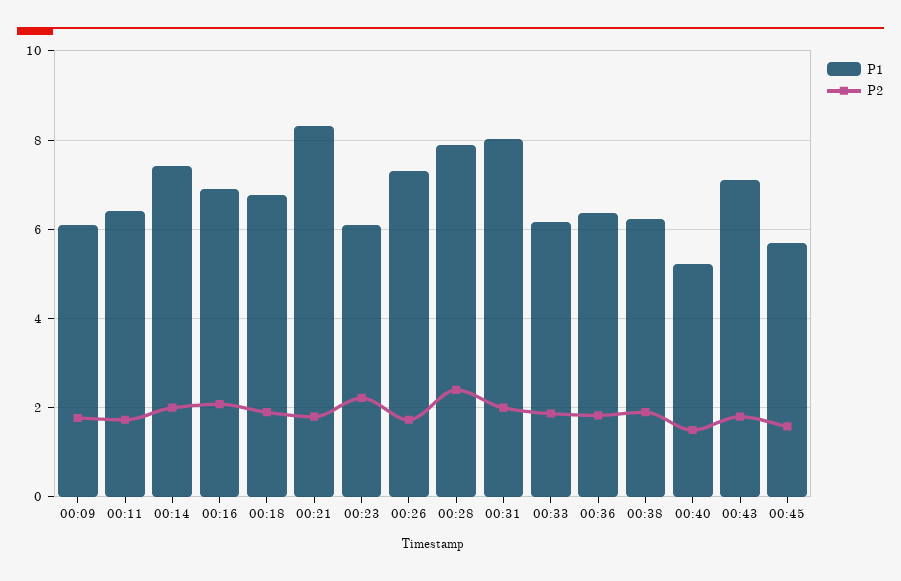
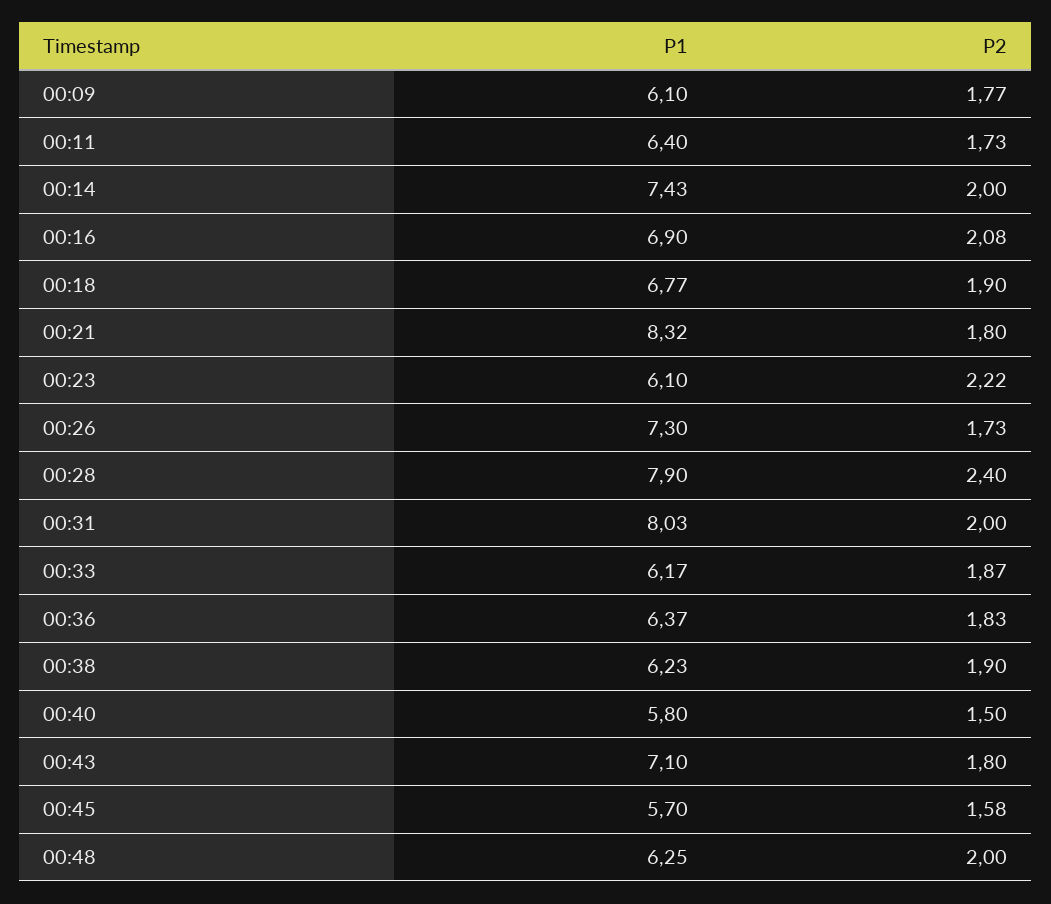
P1, 00:40: 5.2 -> 5.8
P1, 00:48: none -> 6.25
P2, 00:48: none -> 2

